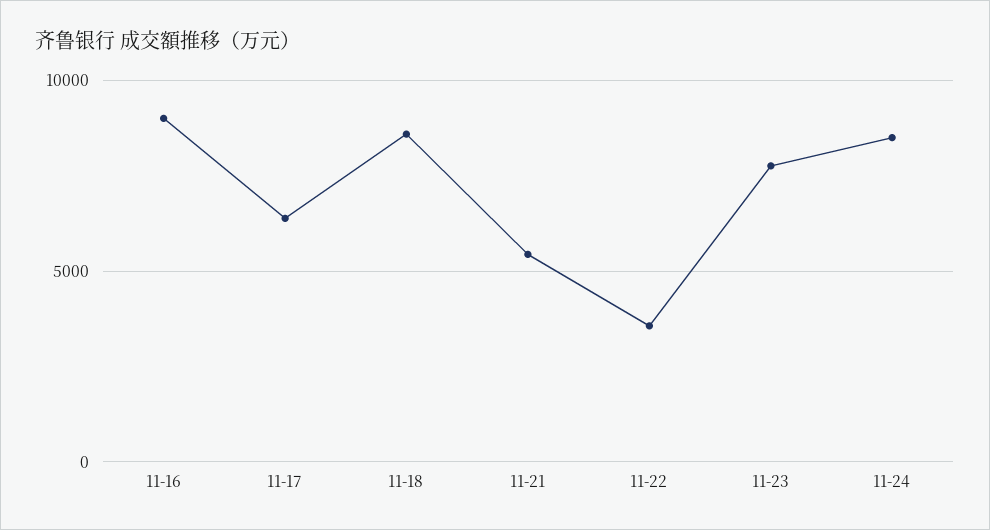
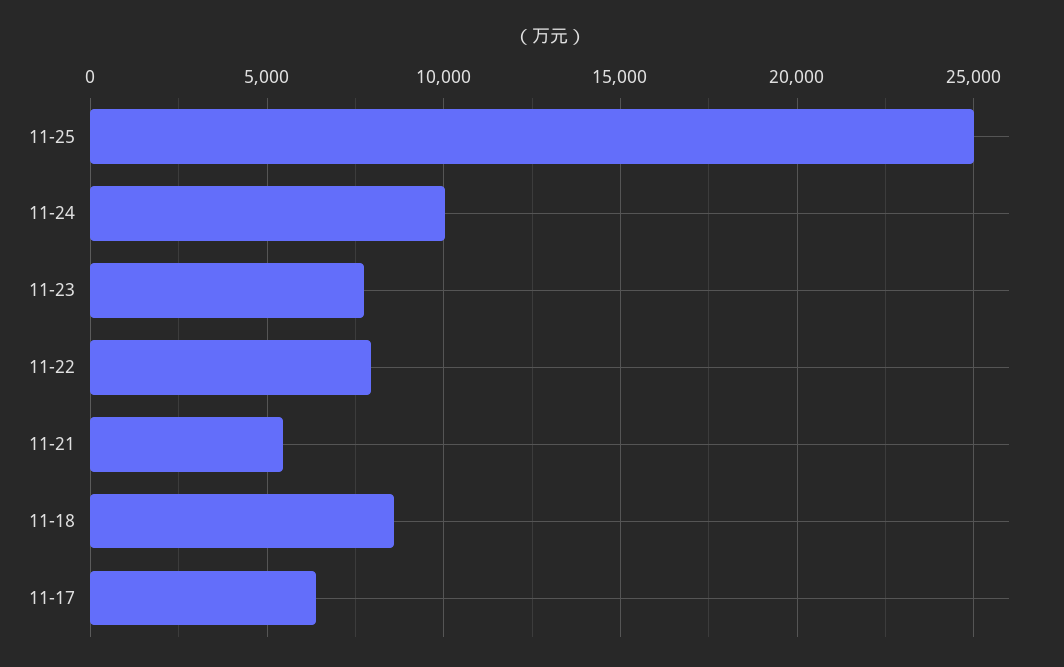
11-16: 9000 -> none
11-22: 3500 -> 8000
11-24: 8500 -> 10000
11-25: none -> 25000

